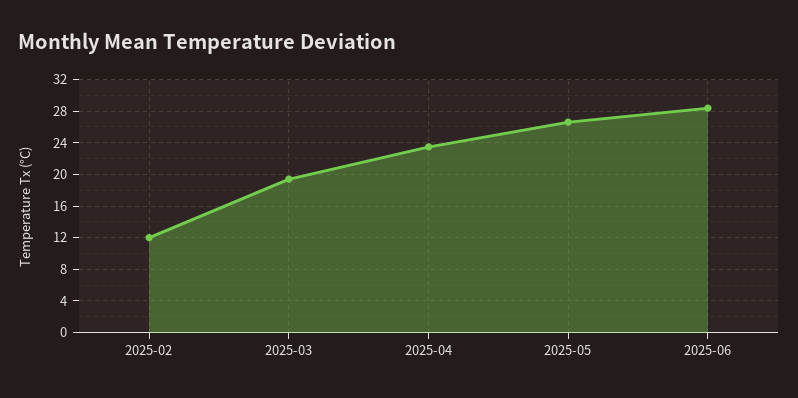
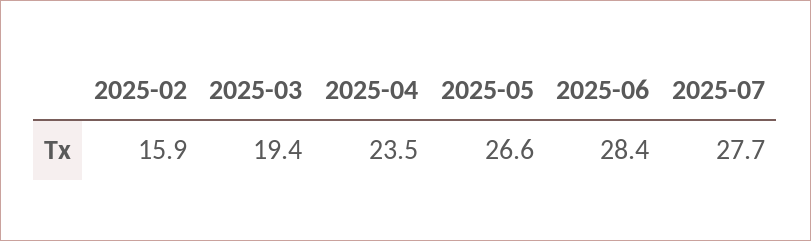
2025-02: 12 -> 15.9
2025-07: none -> 27.7

